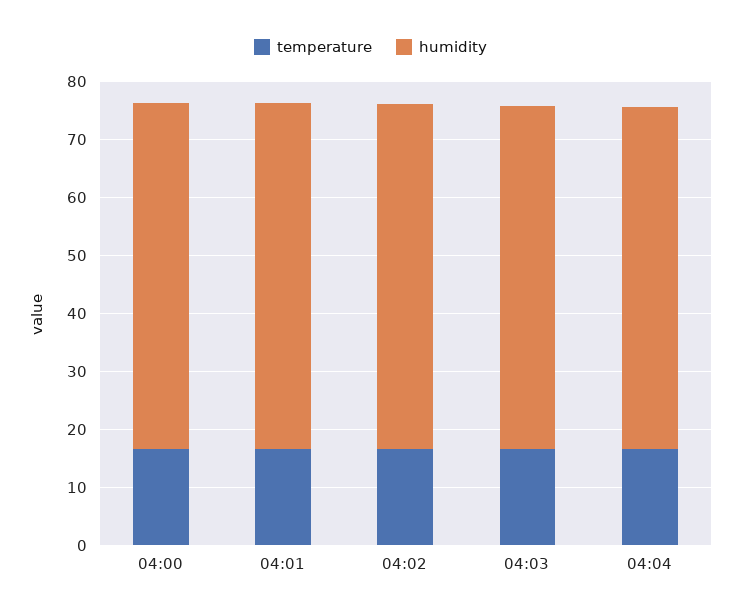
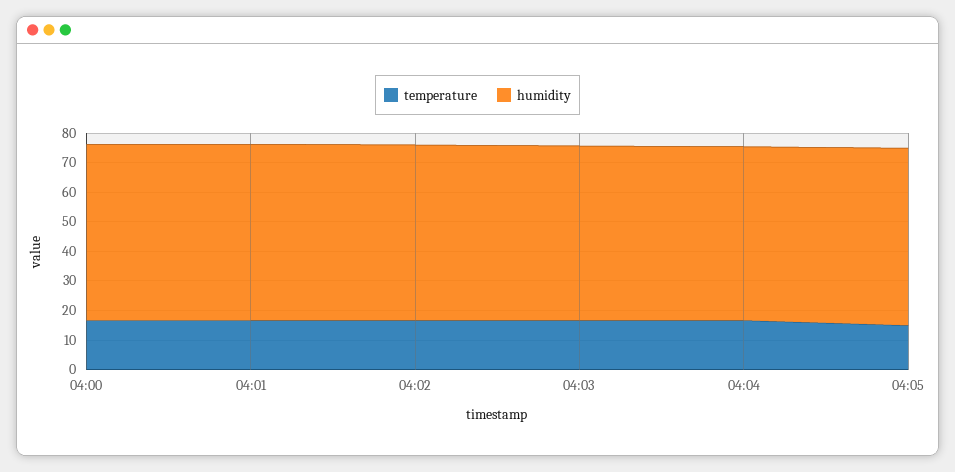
temperature, 04:05: none -> 15
humidity, 04:05: none -> 60

